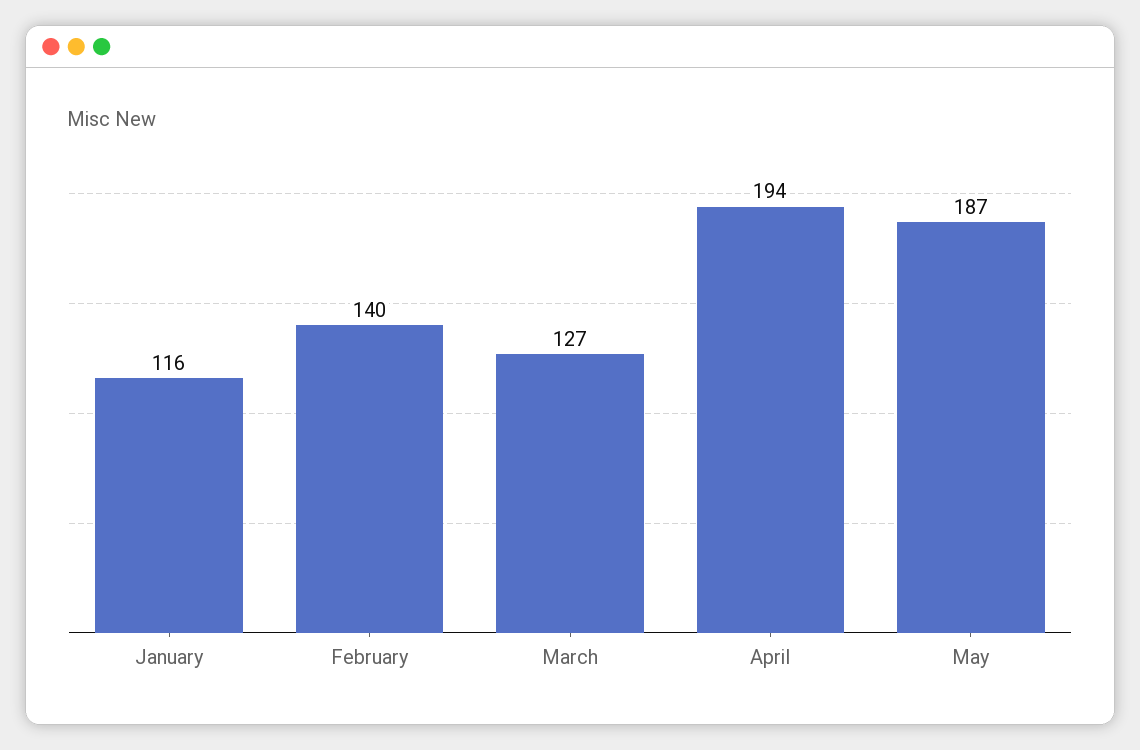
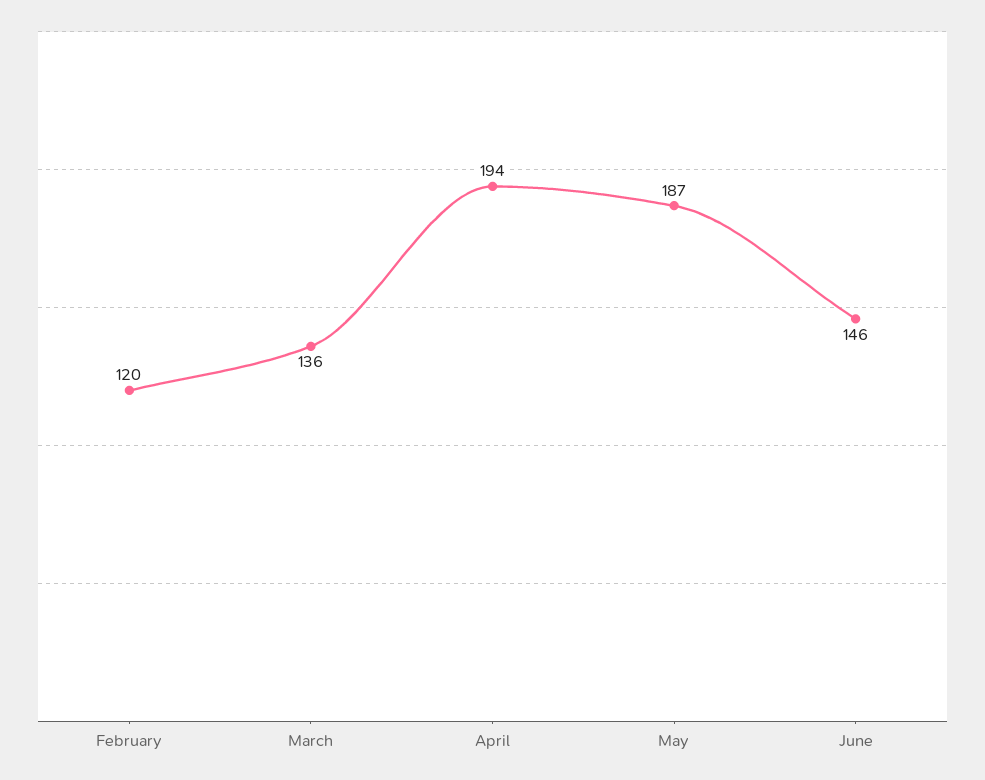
January: 116 -> none
February: 140 -> 120
March: 127 -> 136
June: none -> 146

